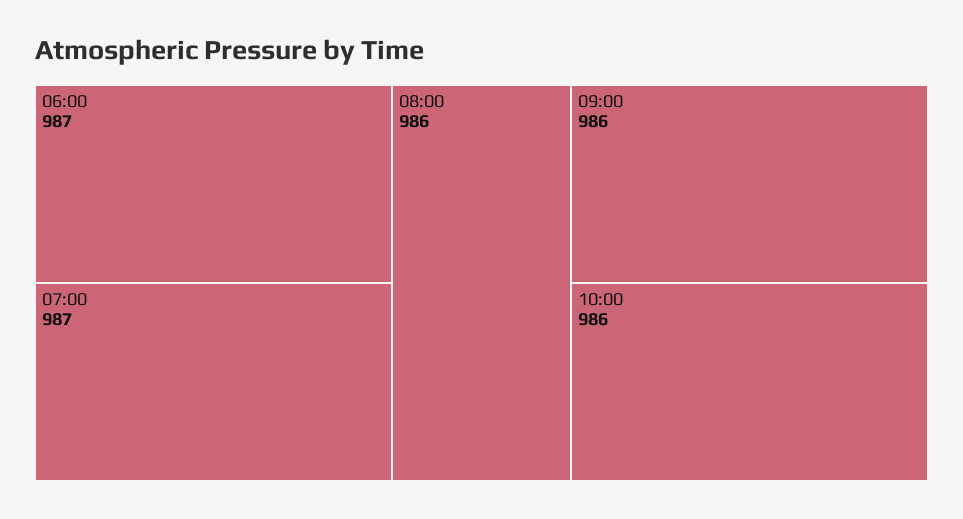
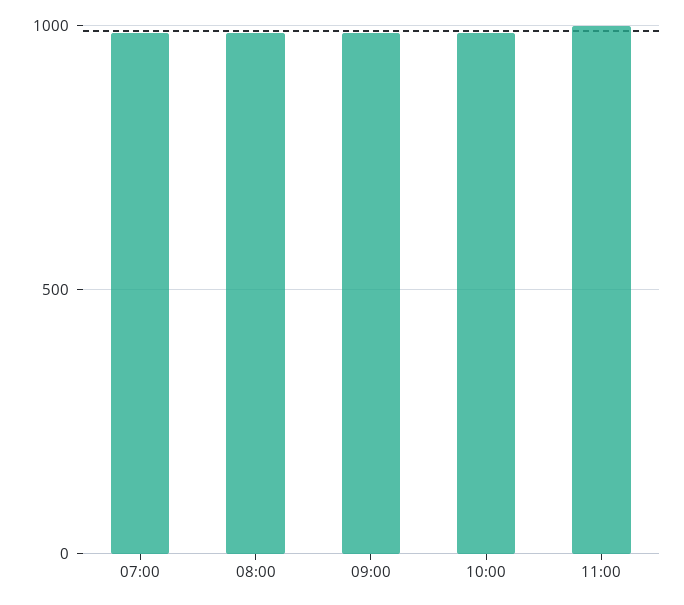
06:00: 987 -> none
11:00: none -> 1000

